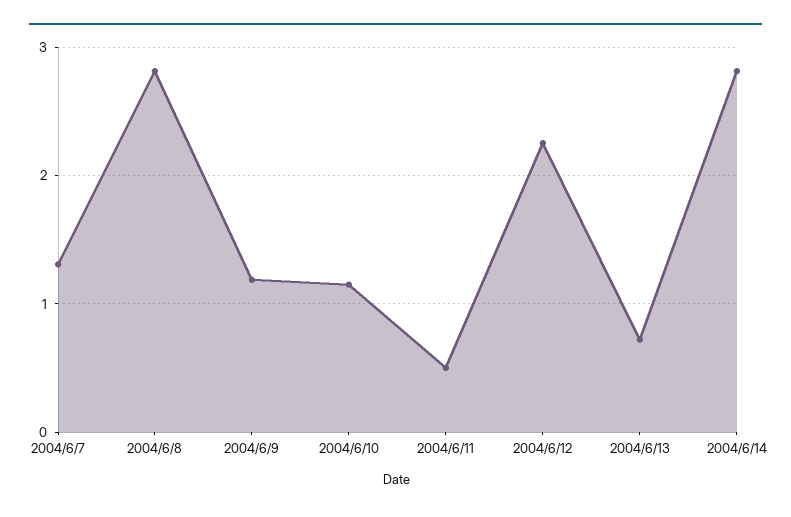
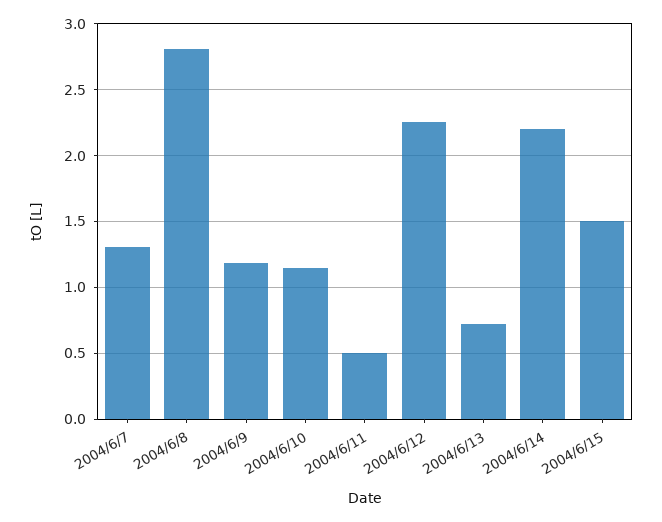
2004/6/14: 2.8 -> 2.2
2004/6/15: none -> 1.5

